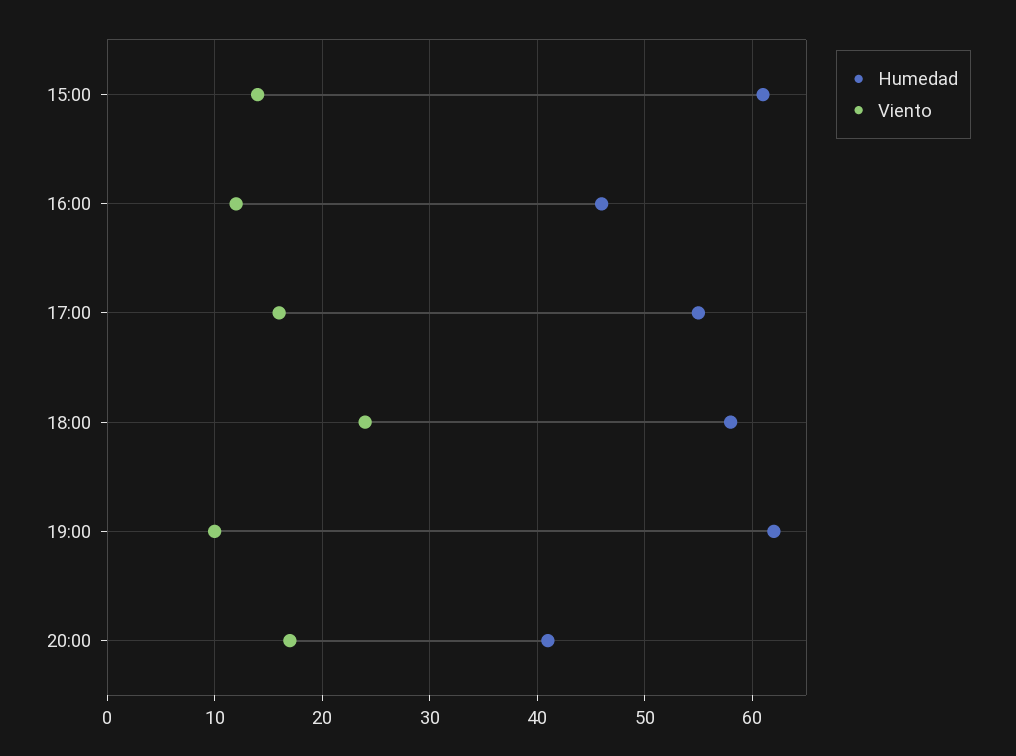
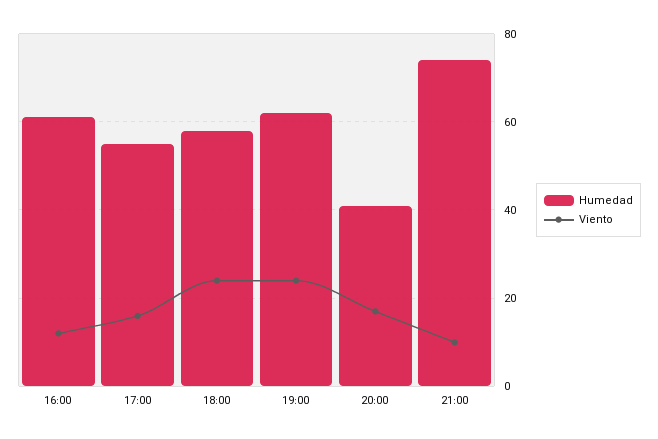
Humedad, 15:00: 61 -> none
Viento, 15:00: 14 -> none
Humedad, 16:00: 46 -> 60
Viento, 19:00: 10 -> 25
Humedad, 21:00: none -> 75
Viento, 21:00: none -> 10

